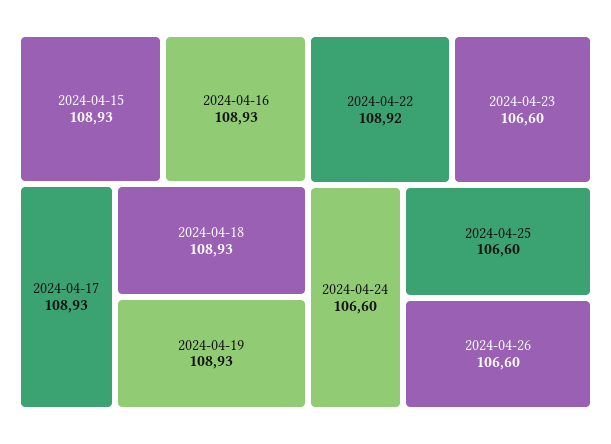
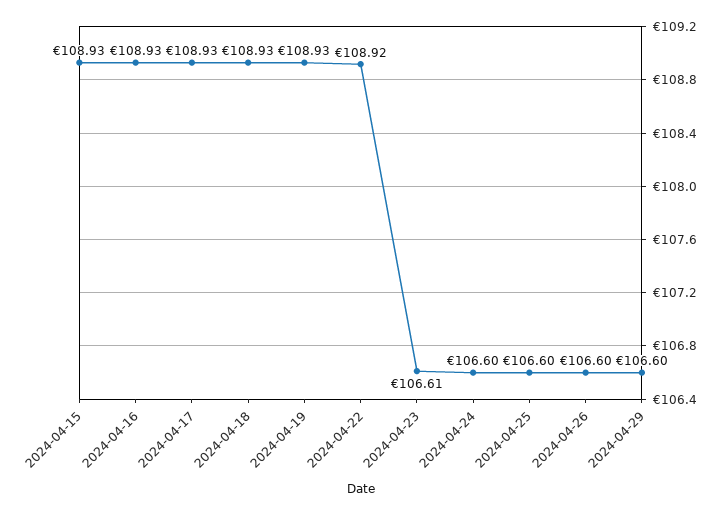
2024-04-23: 106.6 -> 106.61
2024-04-29: none -> 106.6

